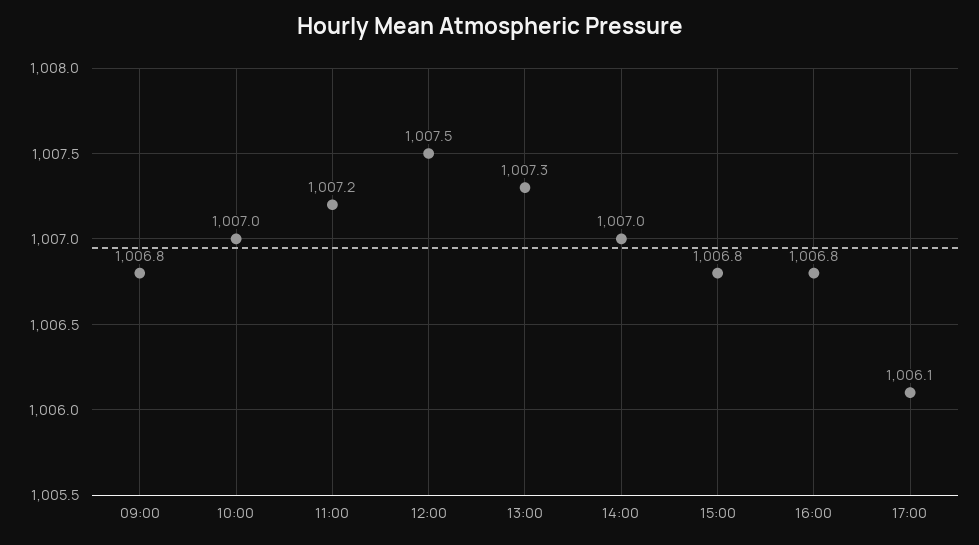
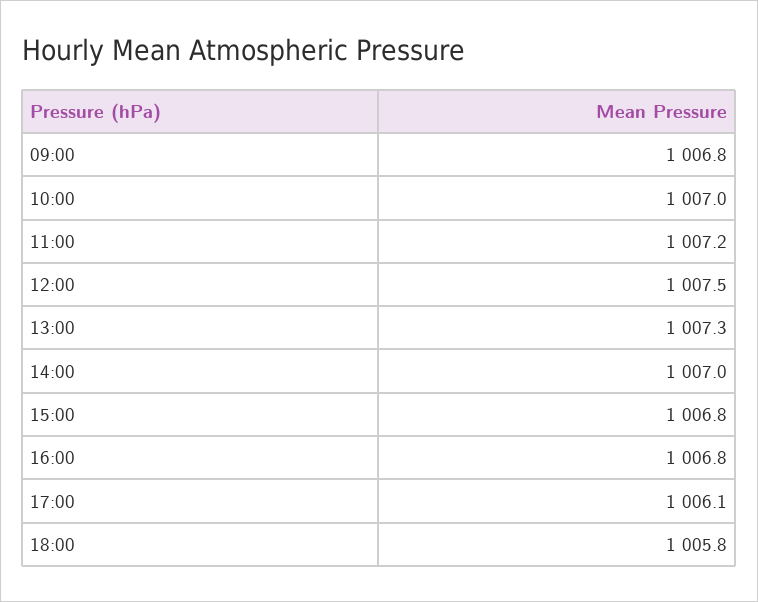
18:00: none -> 1005.8

